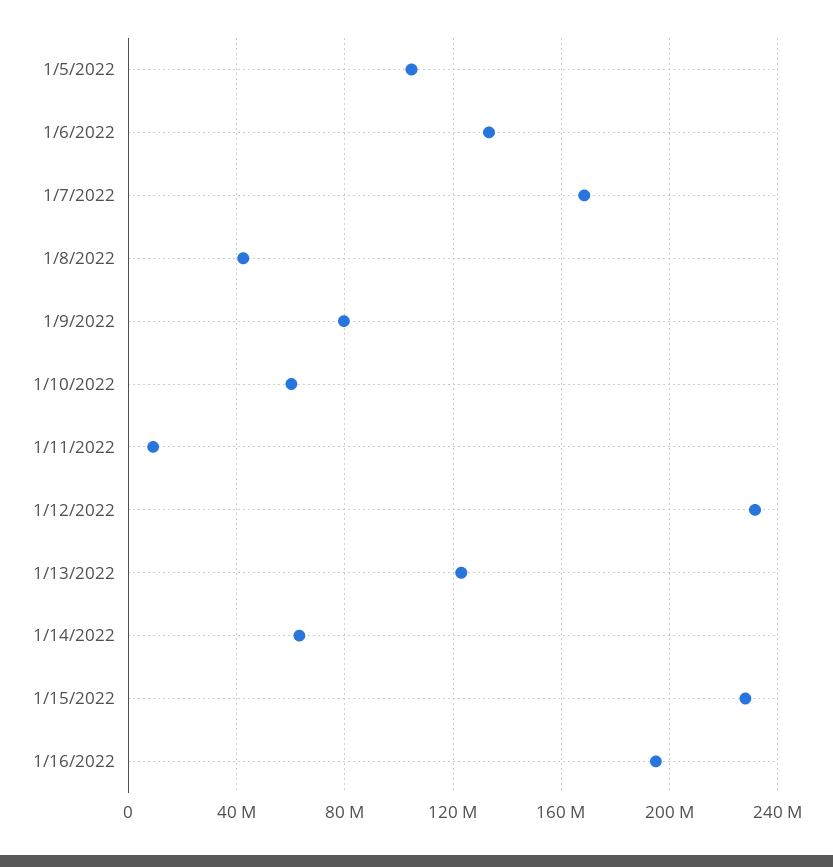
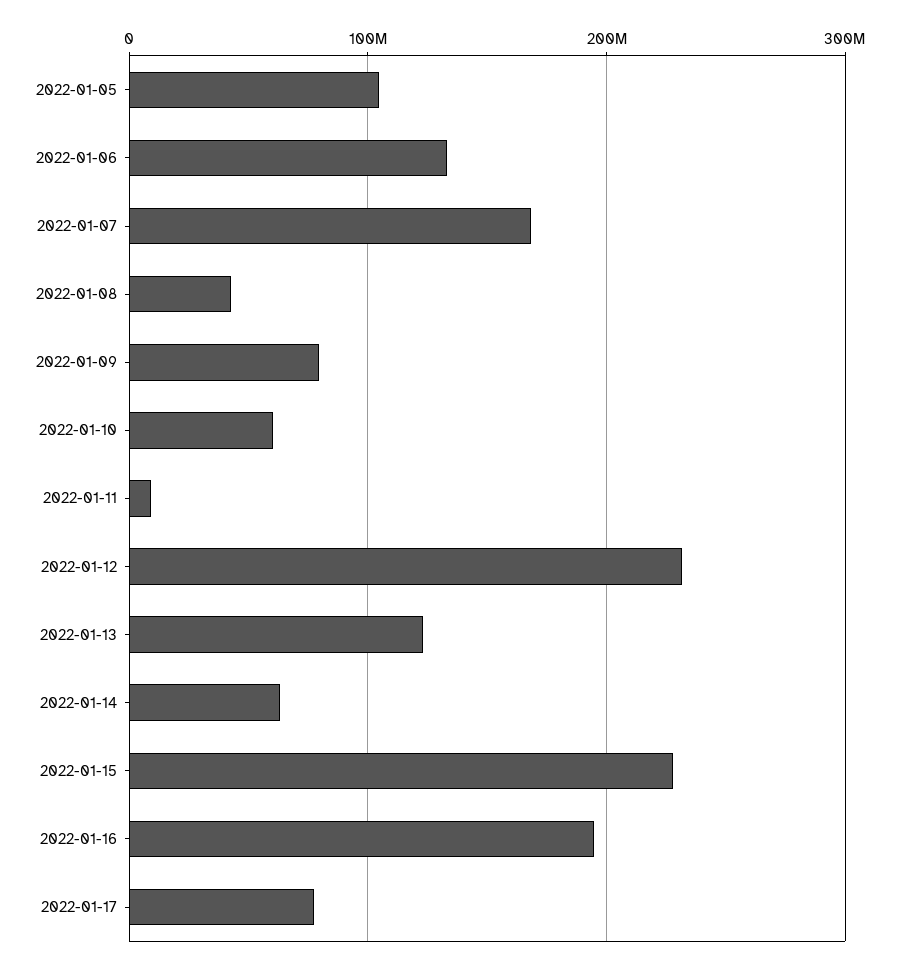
2022-01-17: none -> 80000000

